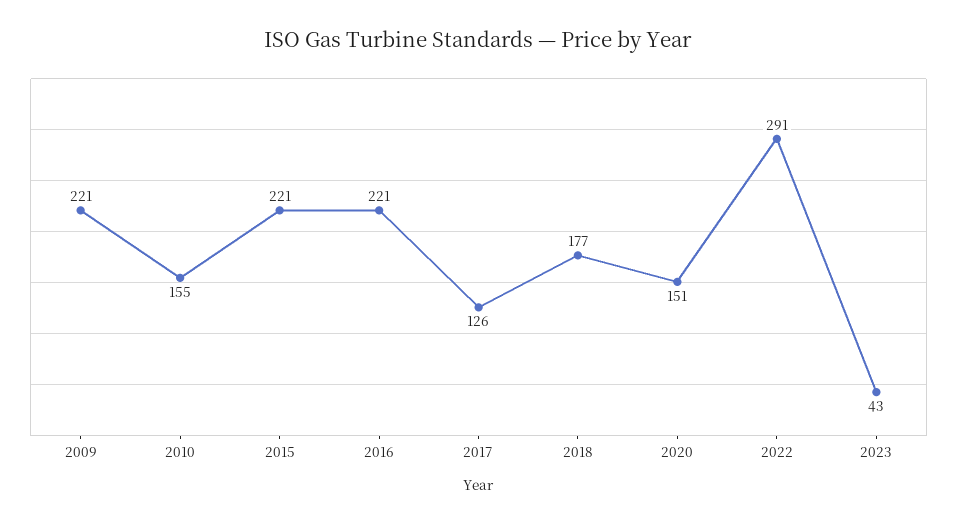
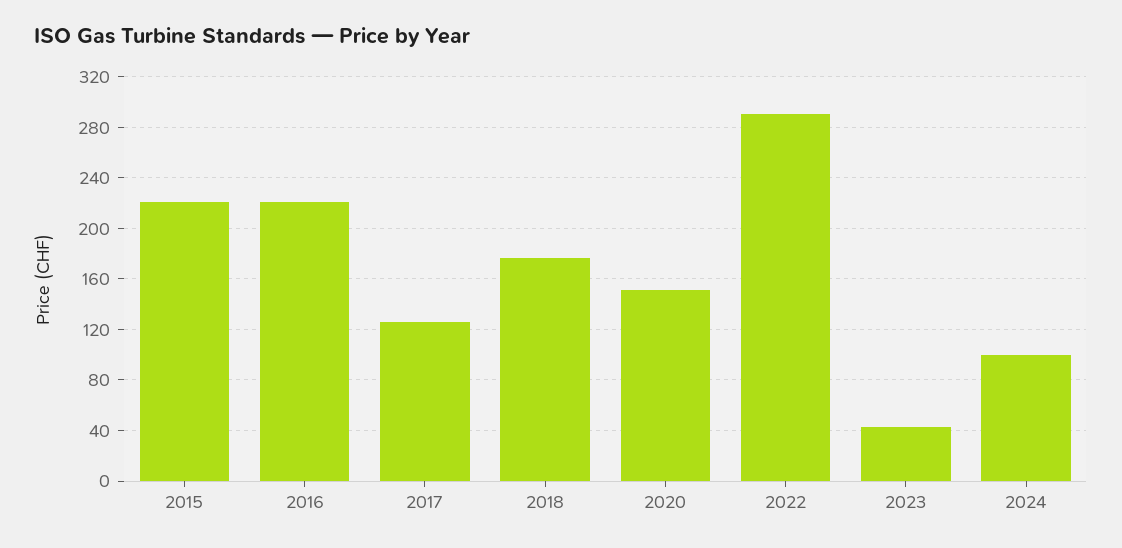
2009: 221 -> none
2010: 155 -> none
2024: none -> 100

